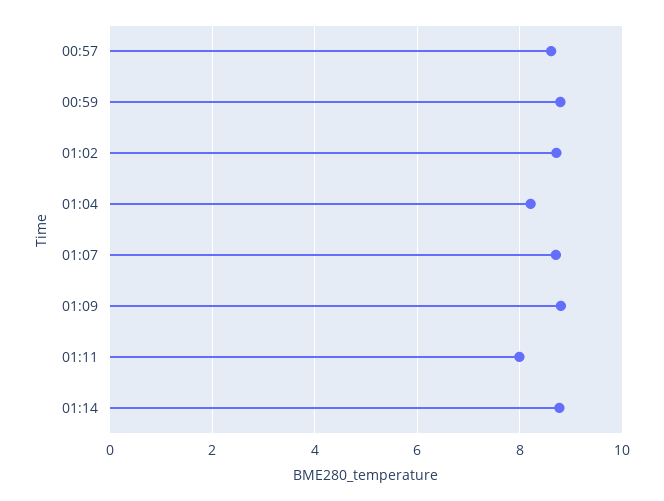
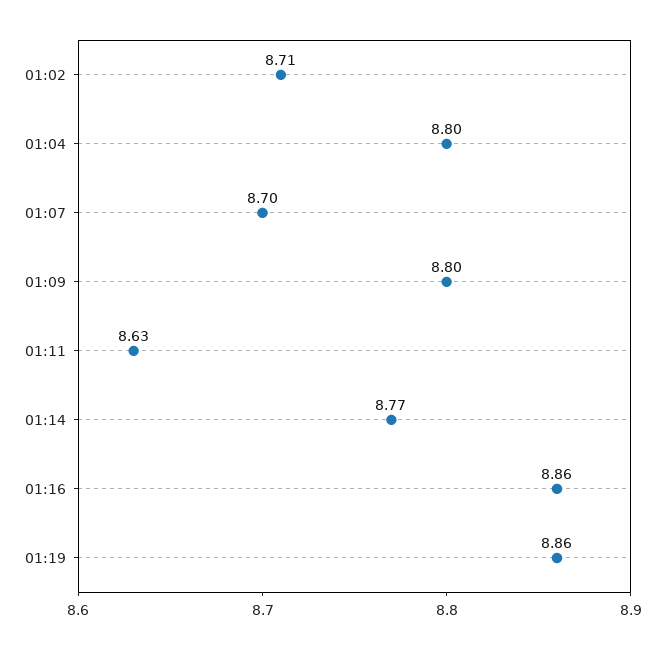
00:57: 8.6 -> none
00:59: 8.8 -> none
01:04: 8.2 -> 8.8
01:11: 8 -> 8.63
01:16: none -> 8.86
01:19: none -> 8.86

